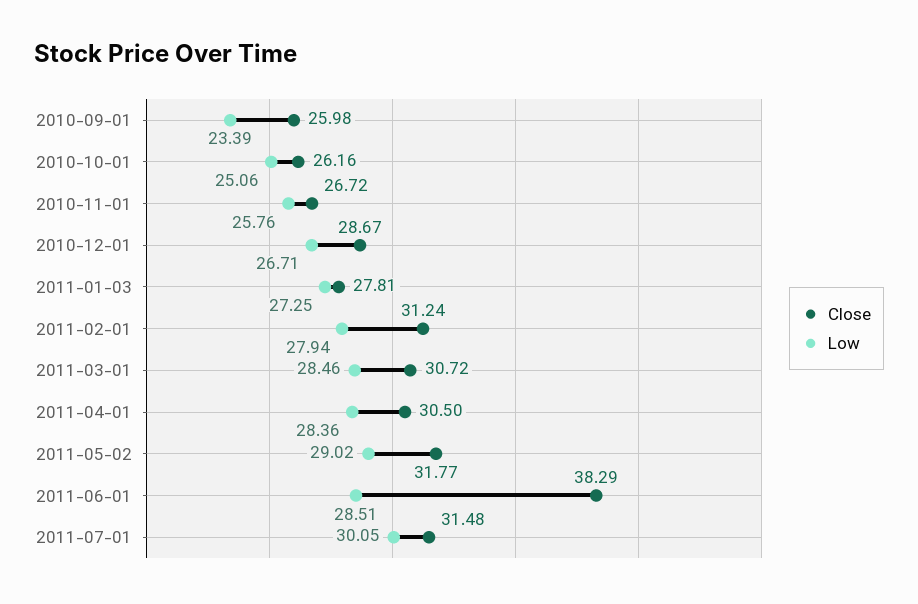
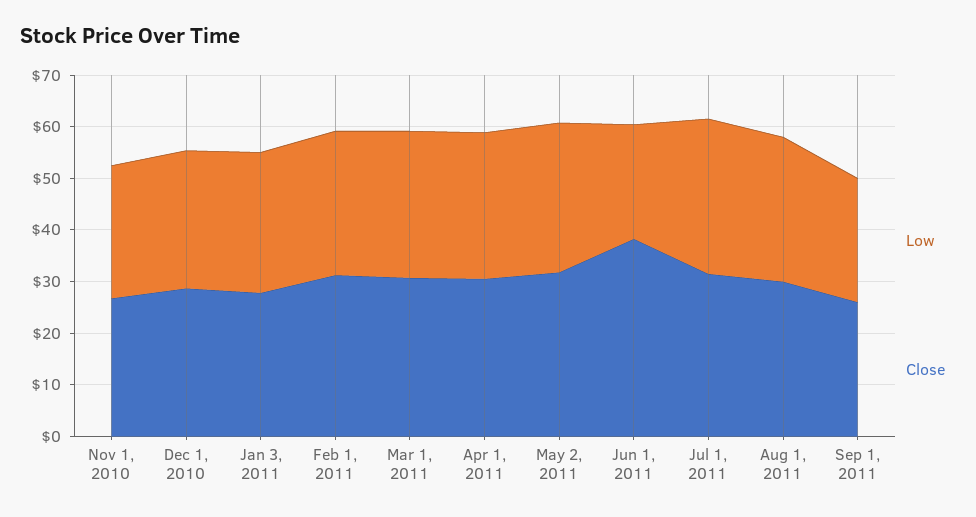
Close, 2010-09-01: 25.98 -> none
Low, 2010-09-01: 23.39 -> none
Close, 2010-10-01: 26.16 -> none
Low, 2010-10-01: 25.06 -> none
Low, 2011-06-01: 28.51 -> 22
Low, Aug 1, 2011: none -> 28
Close, Aug 1, 2011: none -> 30
Low, Sep 1, 2011: none -> 24
Close, Sep 1, 2011: none -> 26

